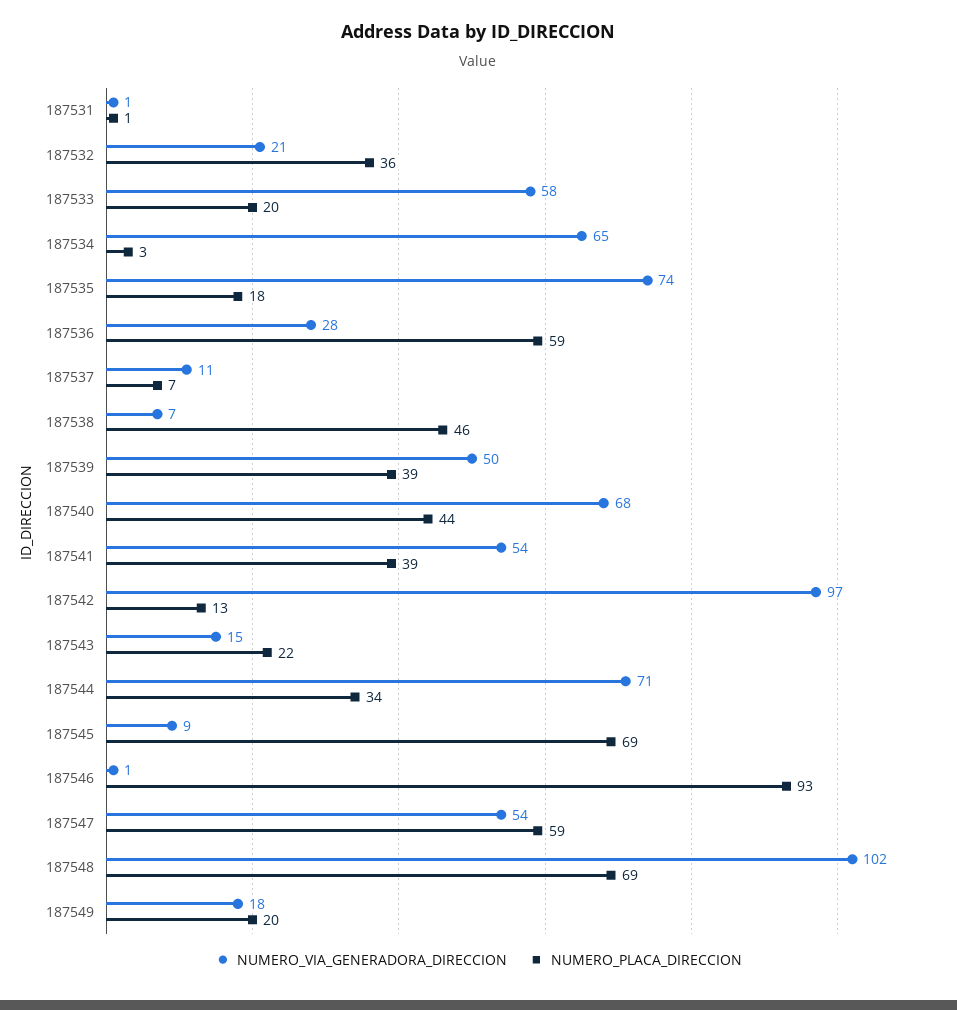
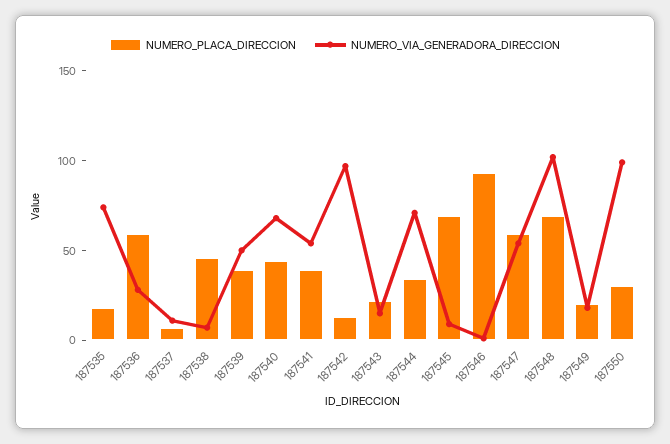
NUMERO_VIA_GENERADORA_DIRECCION, 187531: 1 -> none
NUMERO_PLACA_DIRECCION, 187531: 1 -> none
NUMERO_VIA_GENERADORA_DIRECCION, 187532: 21 -> none
NUMERO_PLACA_DIRECCION, 187532: 36 -> none
NUMERO_VIA_GENERADORA_DIRECCION, 187533: 58 -> none
NUMERO_PLACA_DIRECCION, 187533: 20 -> none
NUMERO_VIA_GENERADORA_DIRECCION, 187534: 65 -> none
NUMERO_PLACA_DIRECCION, 187534: 3 -> none
NUMERO_PLACA_DIRECCION, 187550: none -> 30
NUMERO_VIA_GENERADORA_DIRECCION, 187550: none -> 100

